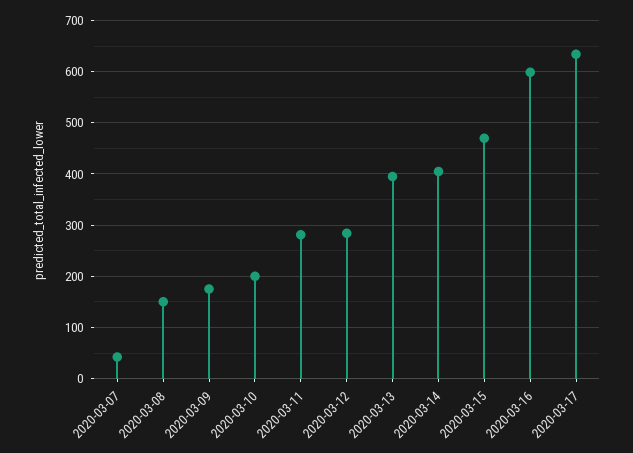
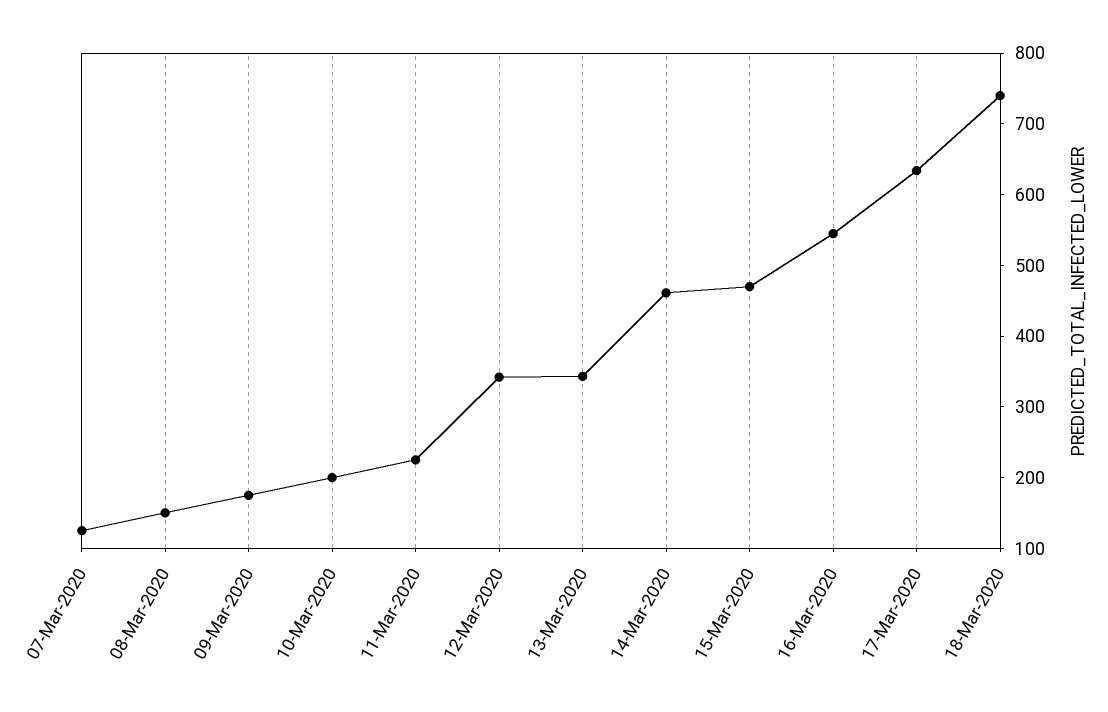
2020-03-07: 40 -> 120
2020-03-11: 280 -> 220
2020-03-12: 280 -> 340
2020-03-13: 400 -> 340
2020-03-14: 400 -> 460
2020-03-16: 600 -> 540
18-Mar-2020: none -> 740

